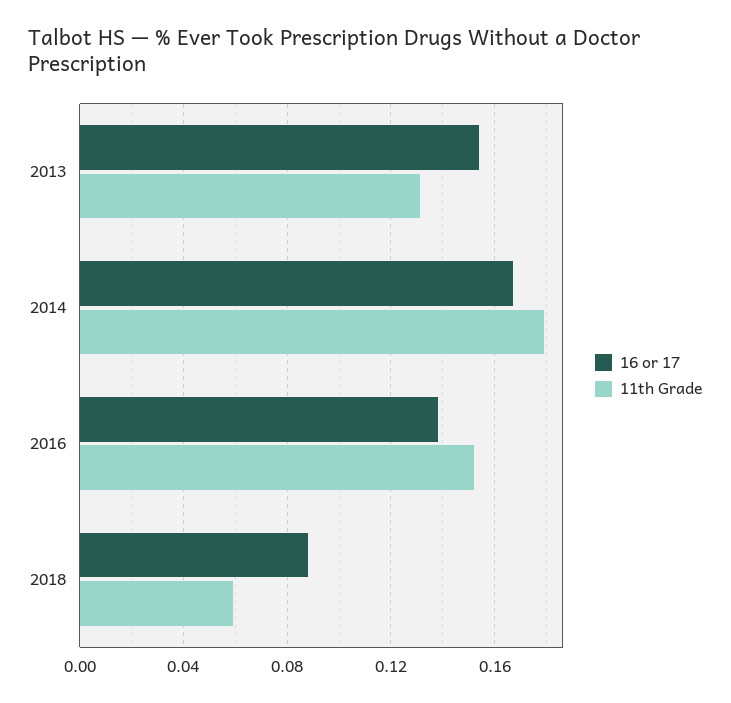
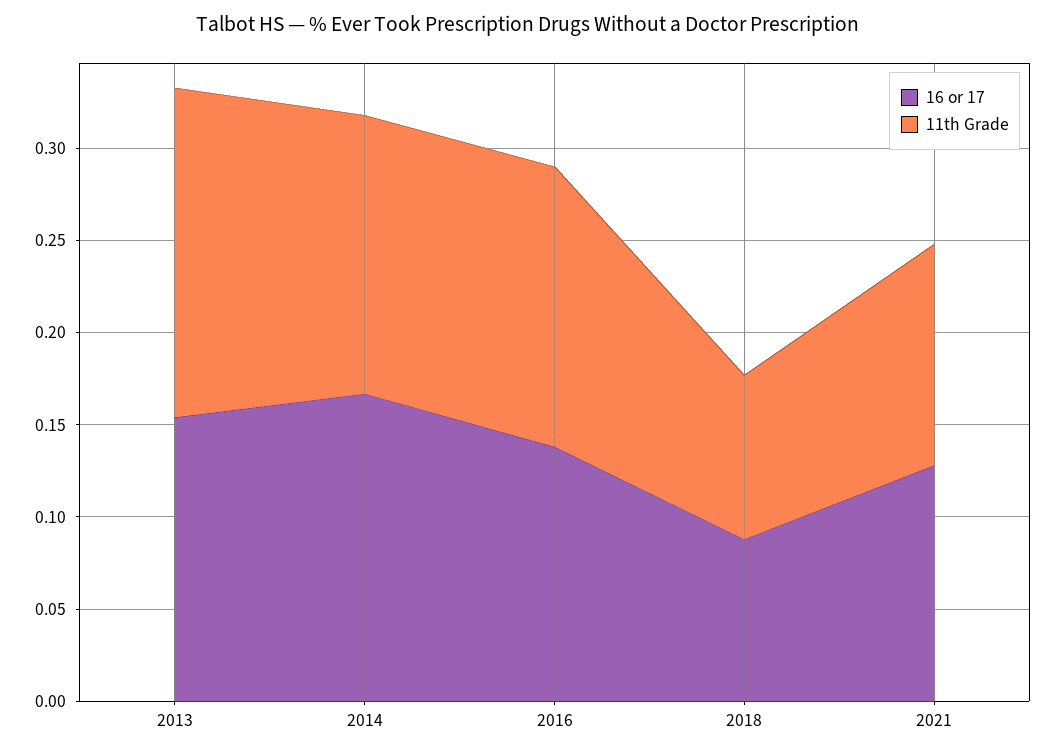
11th Grade, 2013: 0.13 -> 0.18
11th Grade, 2014: 0.18 -> 0.15
11th Grade, 2018: 0.06 -> 0.09
16 or 17, 2021: none -> 0.13
11th Grade, 2021: none -> 0.12

